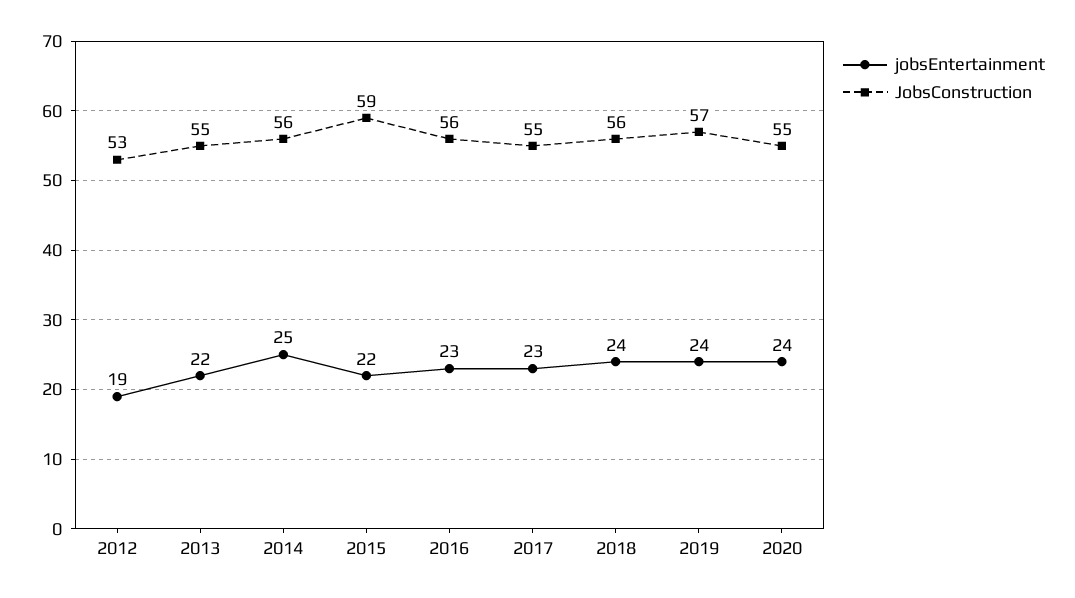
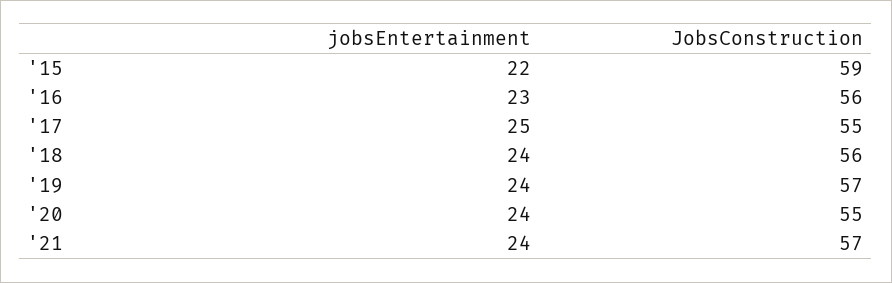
jobsEntertainment, 2012: 19 -> none
JobsConstruction, 2012: 53 -> none
jobsEntertainment, 2013: 22 -> none
JobsConstruction, 2013: 55 -> none
jobsEntertainment, 2014: 25 -> none
JobsConstruction, 2014: 56 -> none
jobsEntertainment, 2017: 23 -> 25
jobsEntertainment, '21: none -> 24
JobsConstruction, '21: none -> 57

